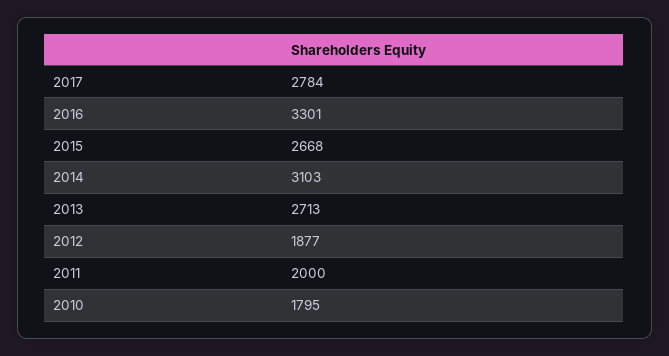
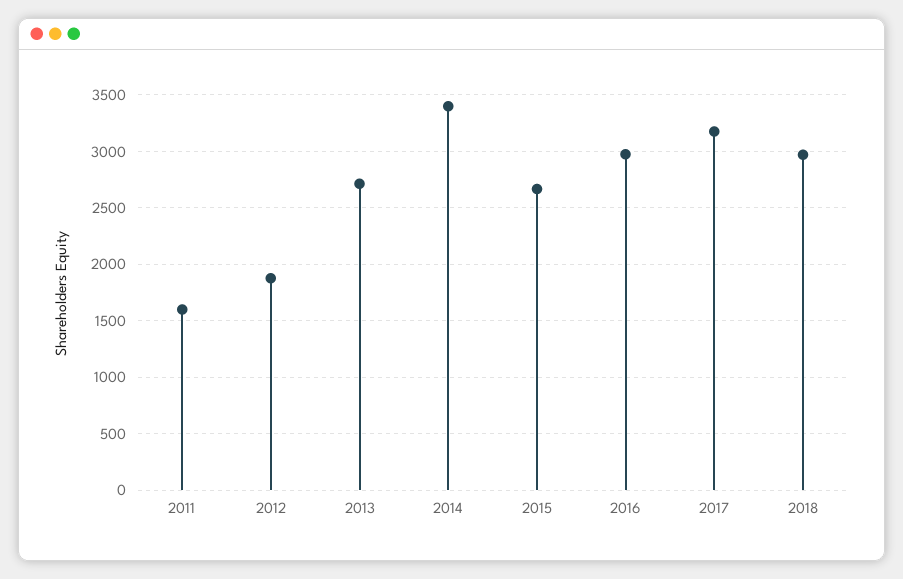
2017: 2784 -> 3200
2016: 3301 -> 3000
2014: 3103 -> 3400
2011: 2000 -> 1600
2010: 1795 -> none
2018: none -> 3000

